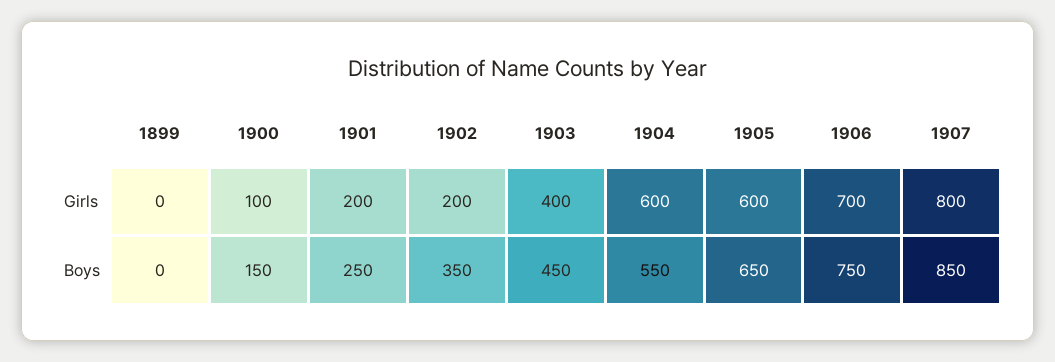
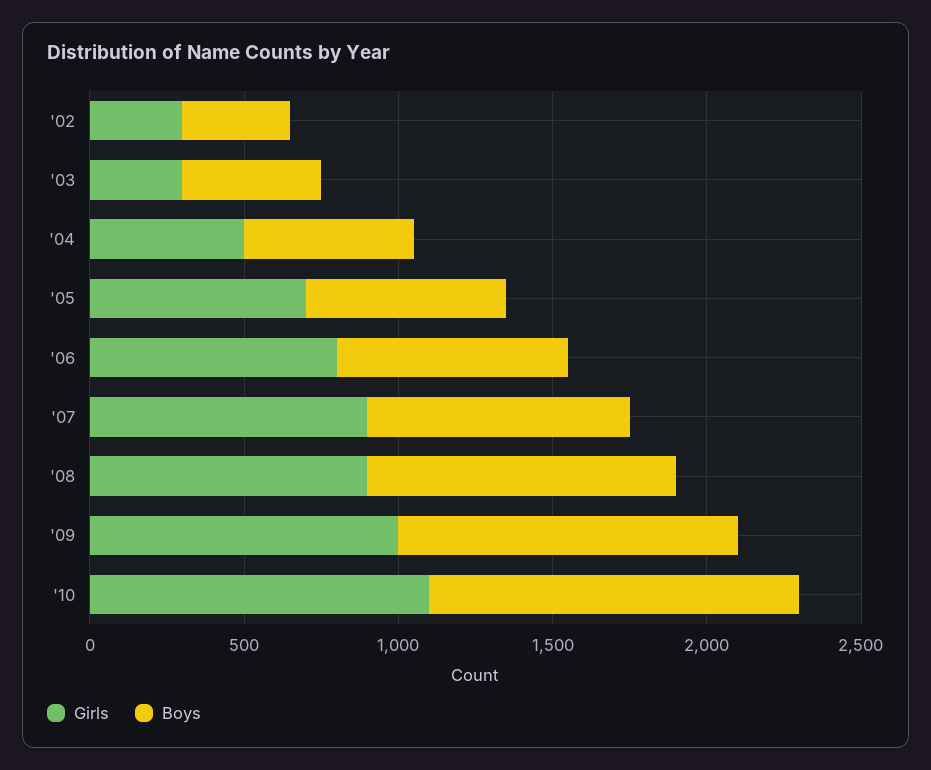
Girls, 1899: 0 -> none
Girls, 1900: 100 -> none
Girls, 1901: 200 -> none
Girls, 1902: 200 -> 300
Girls, 1903: 400 -> 300
Girls, 1904: 600 -> 500
Girls, 1905: 600 -> 700
Girls, 1906: 700 -> 800
Girls, 1907: 800 -> 900
Boys, 1899: 0 -> none
Boys, 1900: 150 -> none
Boys, 1901: 250 -> none
Girls, '08: none -> 900
Boys, '08: none -> 1000
Girls, '09: none -> 1000
Boys, '09: none -> 1100
Girls, '10: none -> 1100
Boys, '10: none -> 1200

